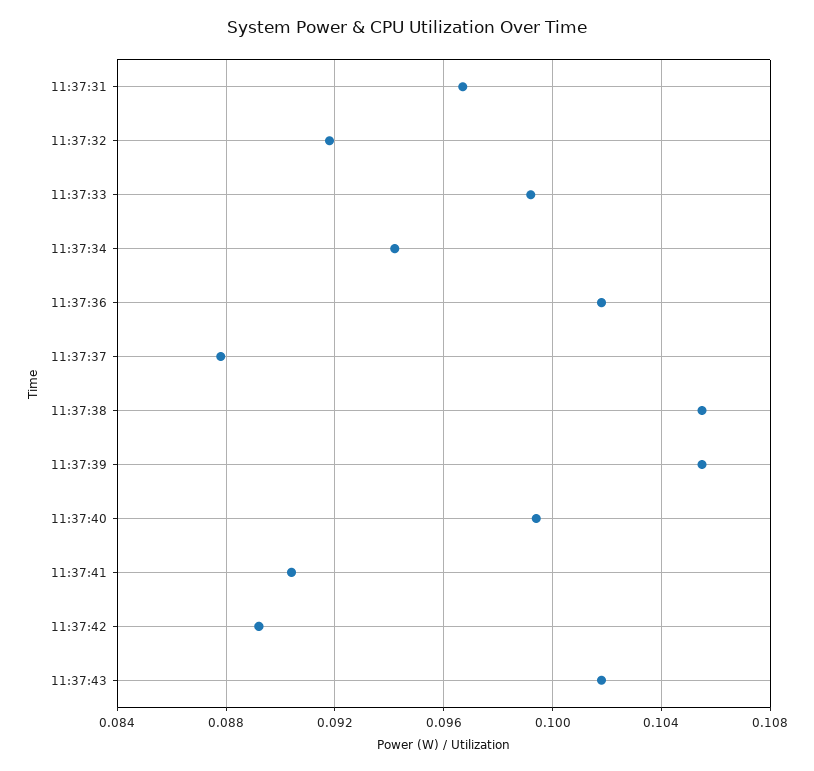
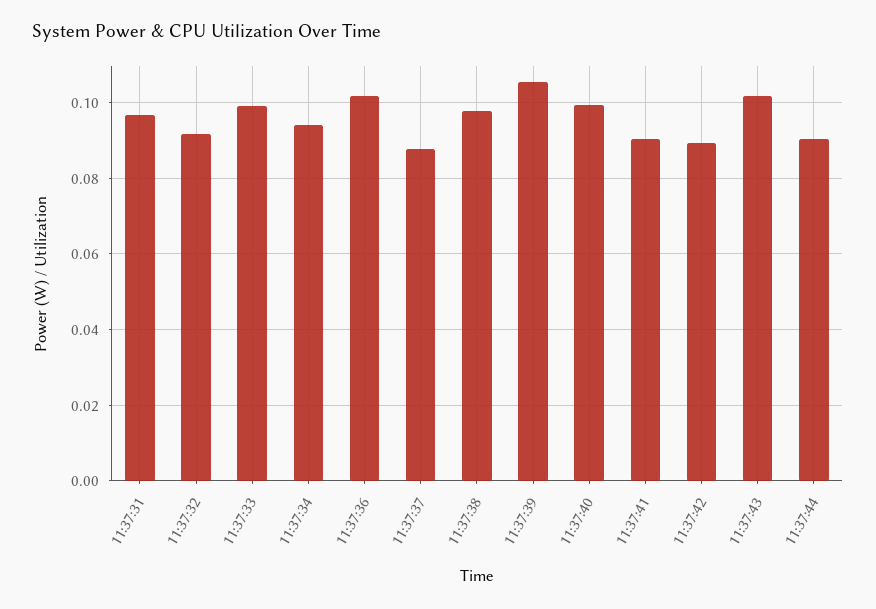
11:37:38: 0.1055 -> 0.098
11:37:44: none -> 0.09

